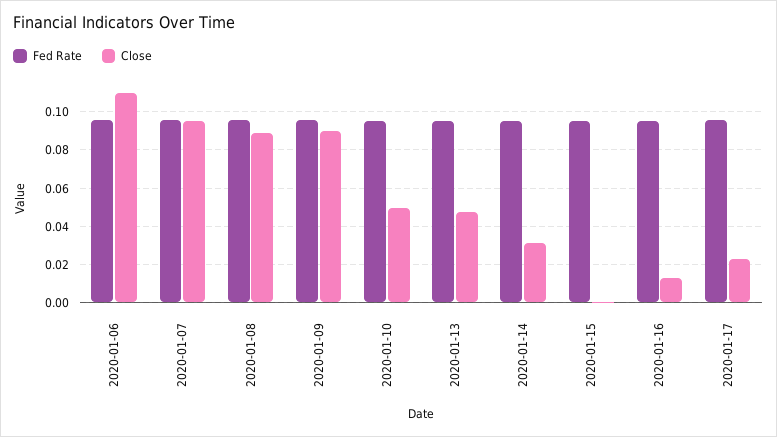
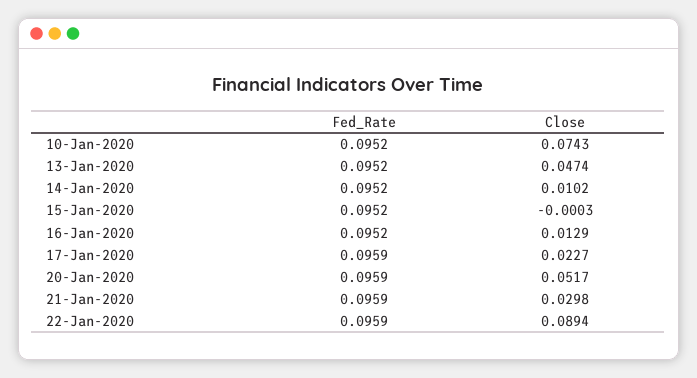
Fed Rate, 2020-01-06: 0.095 -> none
Close, 2020-01-06: 0.11 -> none
Fed Rate, 2020-01-07: 0.095 -> none
Close, 2020-01-07: 0.095 -> none
Fed Rate, 2020-01-08: 0.095 -> none
Close, 2020-01-08: 0.09 -> none
Fed Rate, 2020-01-09: 0.095 -> none
Close, 2020-01-09: 0.09 -> none
Close, 2020-01-10: 0.05 -> 0.0743
Close, 2020-01-14: 0.03 -> 0.0102
Fed Rate, 20-Jan-2020: none -> 0.0959
Close, 20-Jan-2020: none -> 0.0517
Fed Rate, 21-Jan-2020: none -> 0.0959
Close, 21-Jan-2020: none -> 0.0298
Fed Rate, 22-Jan-2020: none -> 0.0959
Close, 22-Jan-2020: none -> 0.0894

